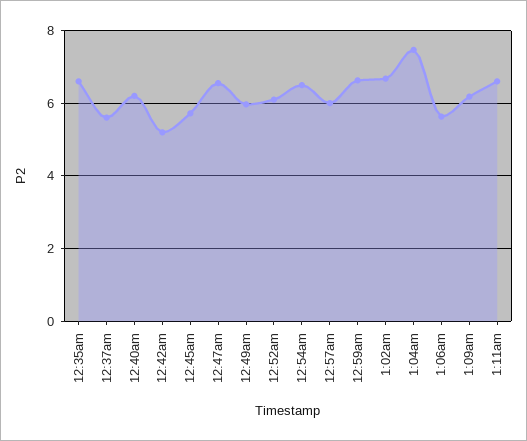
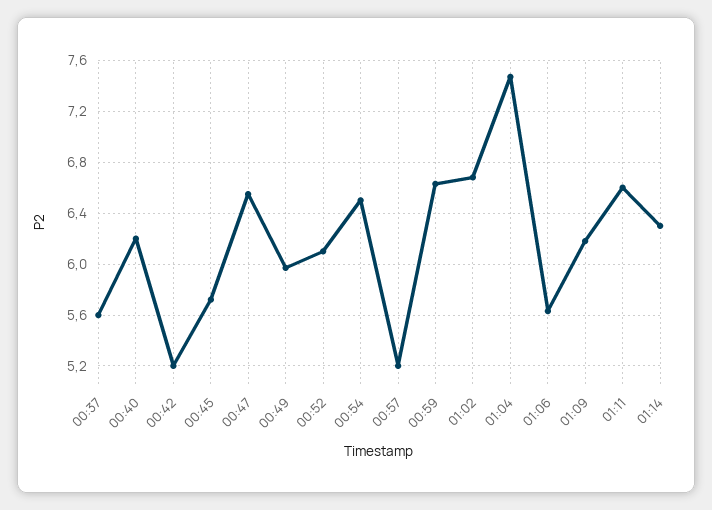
12:35am: 6.6 -> none
12:57am: 6 -> 5.2
01:14: none -> 6.3

